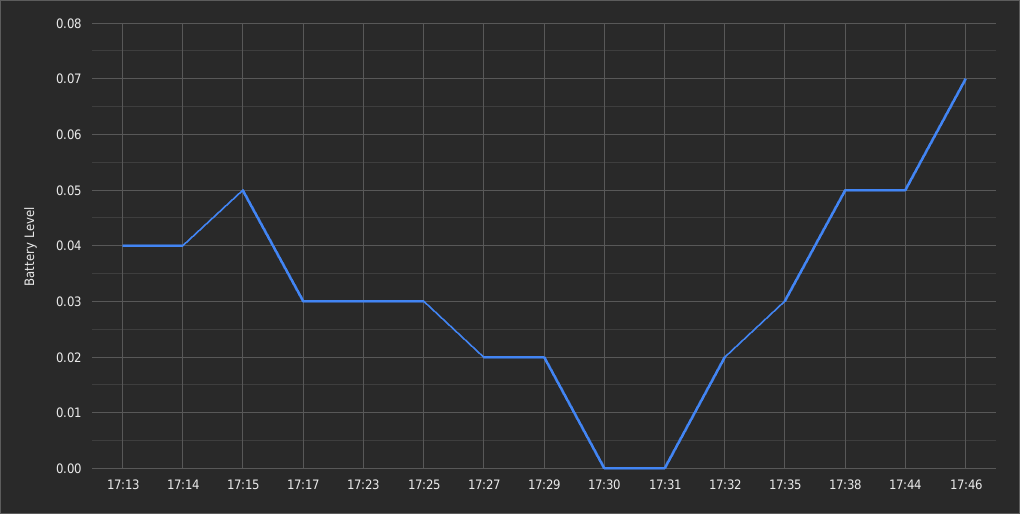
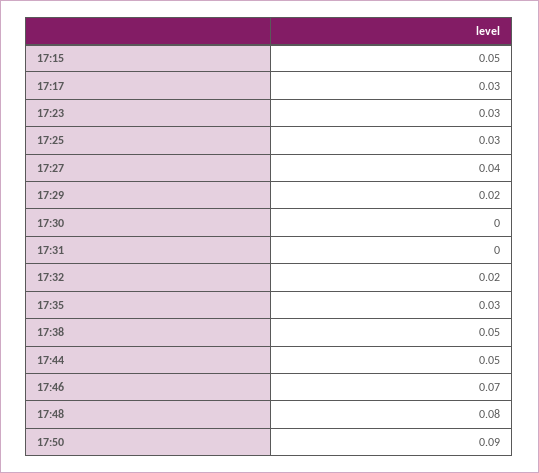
17:13: 0.04 -> none
17:14: 0.04 -> none
17:27: 0.02 -> 0.04
17:48: none -> 0.08
17:50: none -> 0.09

